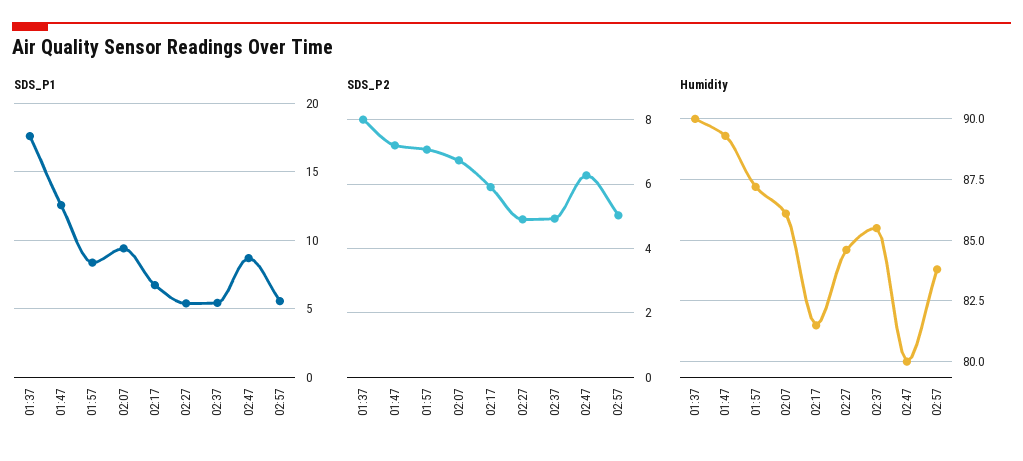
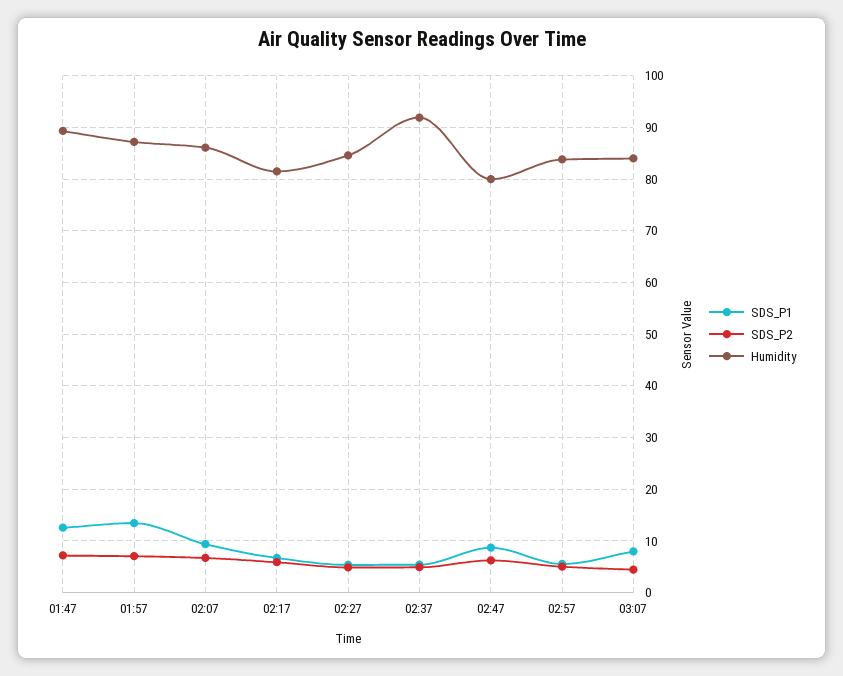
SDS_P1, 01:37: 17.5 -> none
SDS_P1, 01:57: 8.5 -> 14
SDS_P2, 01:37: 8 -> none
Humidity, 01:37: 90 -> none
Humidity, 02:37: 85.5 -> 92
SDS_P1, 03:07: none -> 8
SDS_P2, 03:07: none -> 4
Humidity, 03:07: none -> 84

